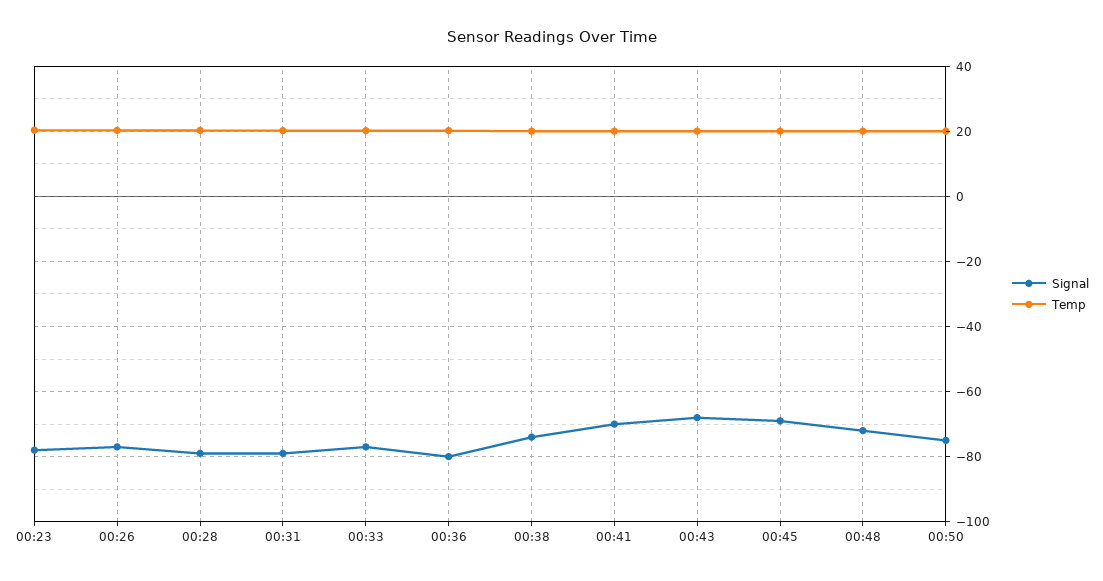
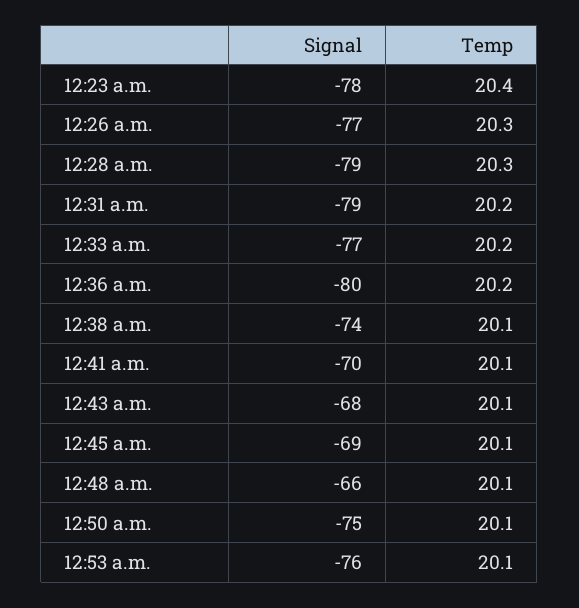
Signal, 00:48: -72 -> -66
Signal, 12:53 a.m.: none -> -76
Temp, 12:53 a.m.: none -> 20.1

